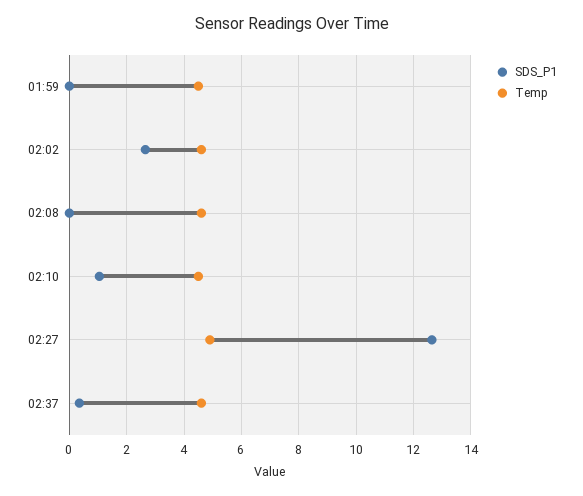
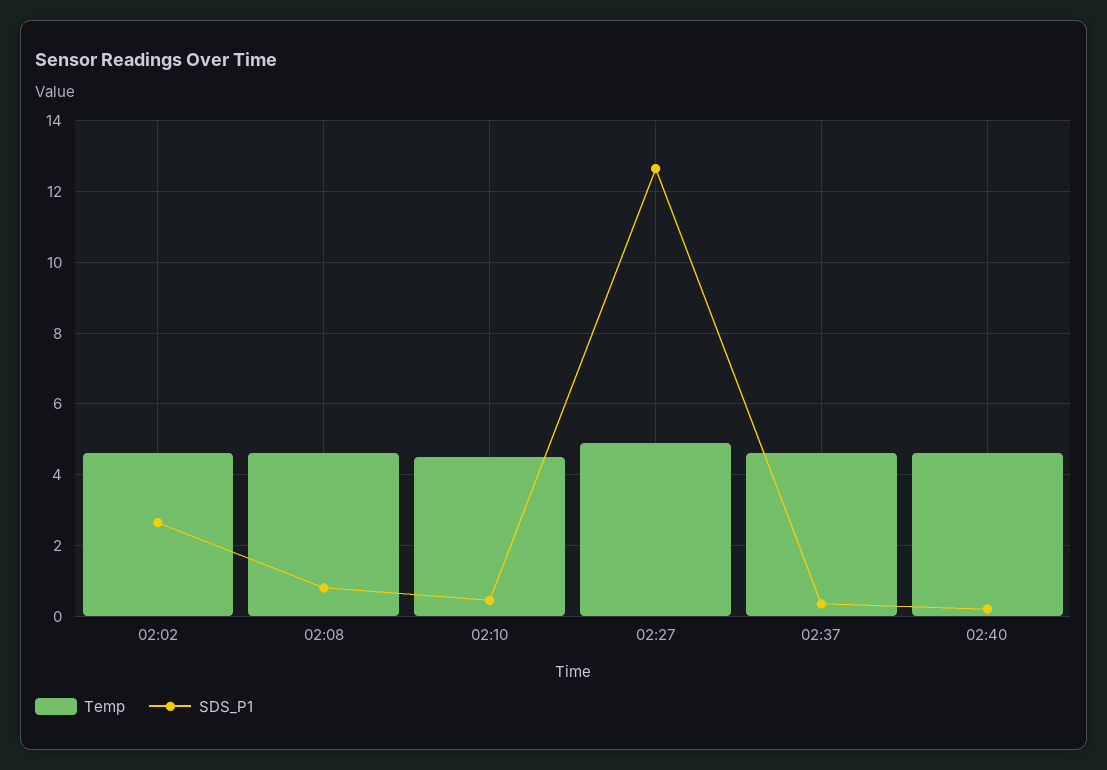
SDS_P1, 01:59: 0 -> none
Temp, 01:59: 4.5 -> none
SDS_P1, 02:08: 0 -> 0.8
SDS_P1, 02:10: 1 -> 0.4
Temp, 02:40: none -> 4.6
SDS_P1, 02:40: none -> 0.2

